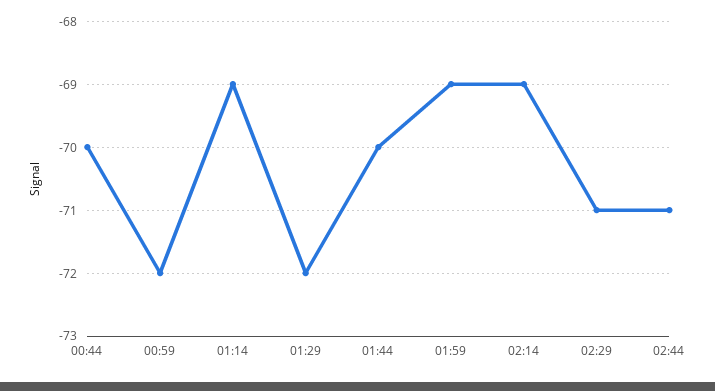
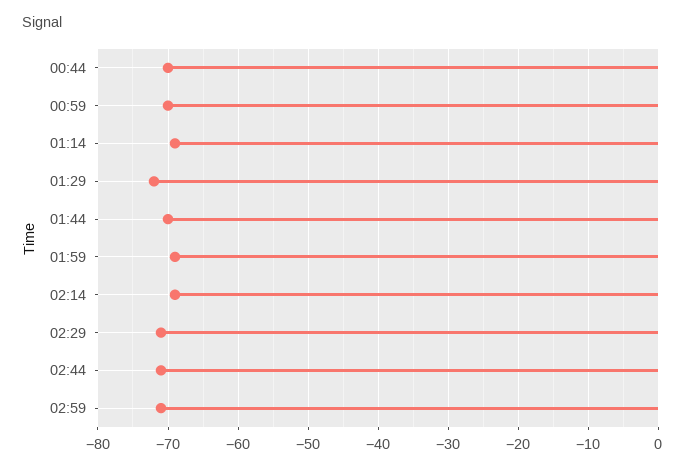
00:59: -72 -> -70
02:59: none -> -71

